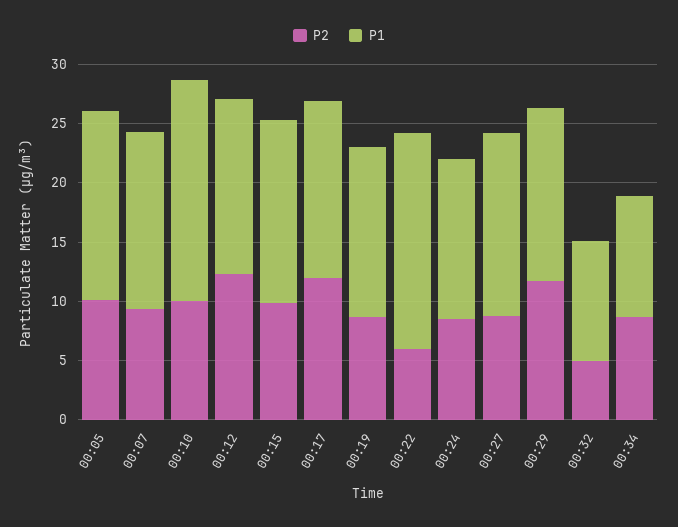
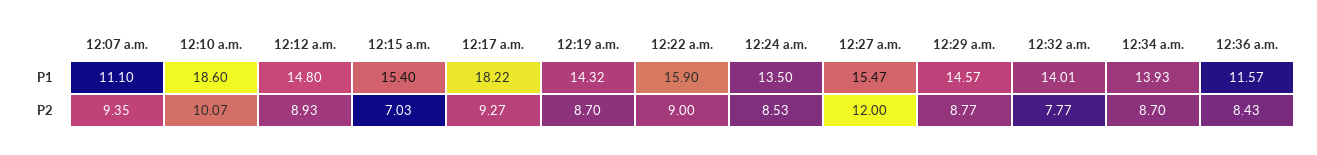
P2, 00:05: 10 -> none
P1, 00:05: 16 -> none
P1, 00:07: 15 -> 11.1
P2, 00:12: 12 -> 8.93
P2, 00:15: 10 -> 7.03
P2, 00:17: 12 -> 9.27
P1, 00:17: 15 -> 18.22
P2, 00:22: 6 -> 9
P1, 00:22: 18 -> 15.9
P2, 00:27: 9 -> 12
P2, 00:29: 12 -> 8.77
P2, 00:32: 5 -> 7.77
P1, 00:32: 10 -> 14.01
P1, 00:34: 10 -> 13.93
P1, 12:36 a.m.: none -> 11.57
P2, 12:36 a.m.: none -> 8.43

